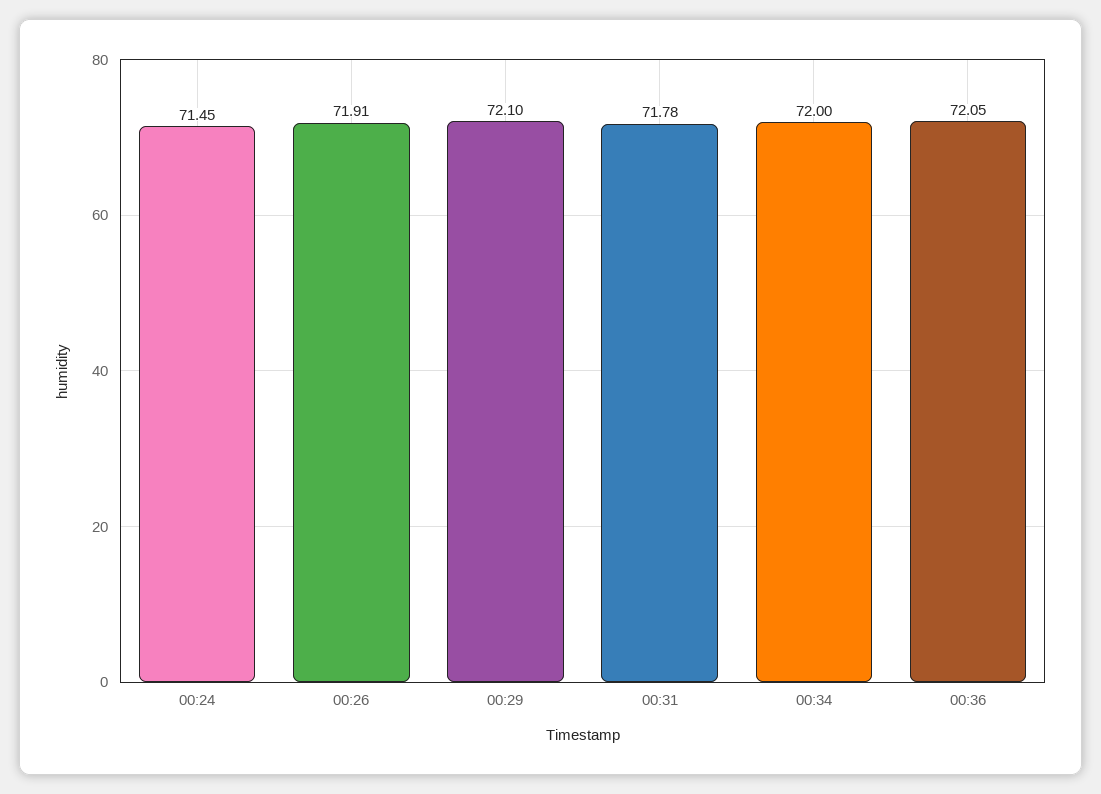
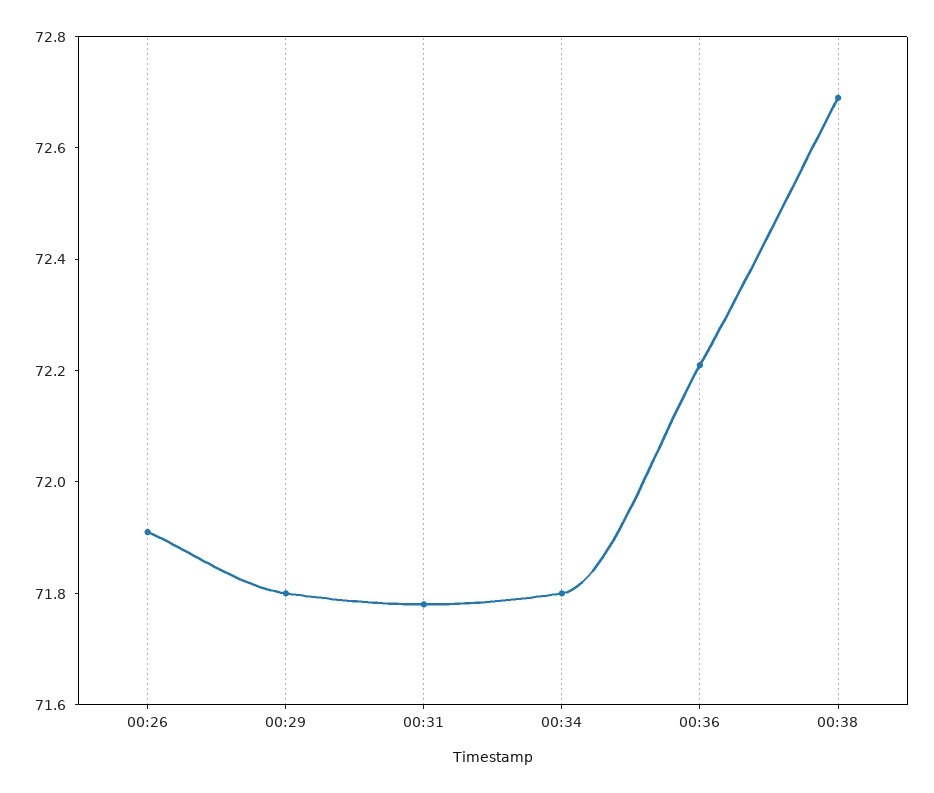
00:24: 71.45 -> none
00:29: 72.1 -> 71.8
00:34: 72 -> 71.8
00:36: 72.05 -> 72.2
00:38: none -> 72.7

